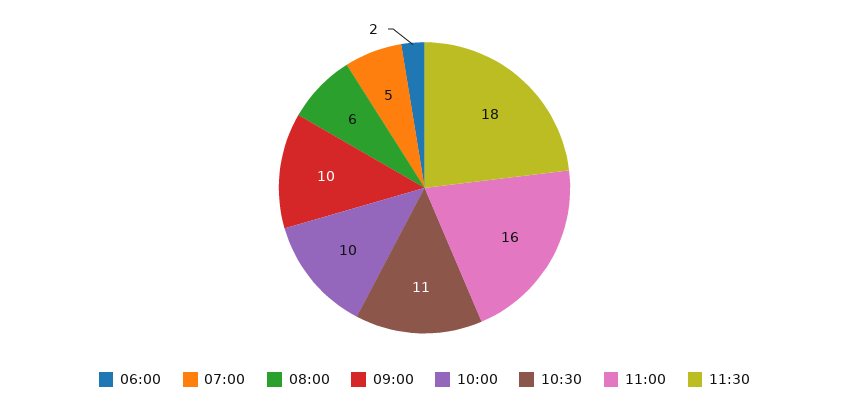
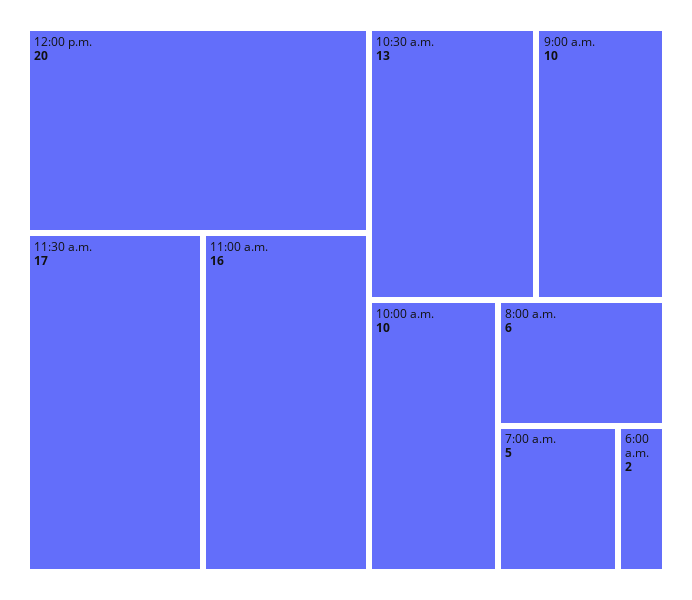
10:30: 11 -> 13
11:30: 18 -> 17
12:00 p.m.: none -> 20

